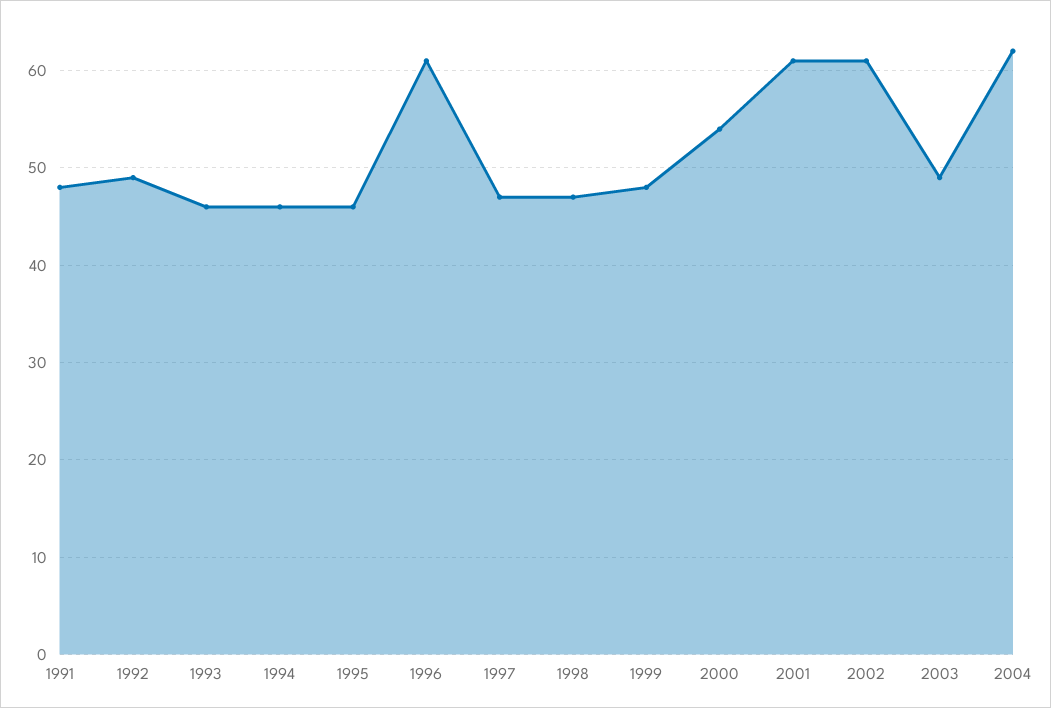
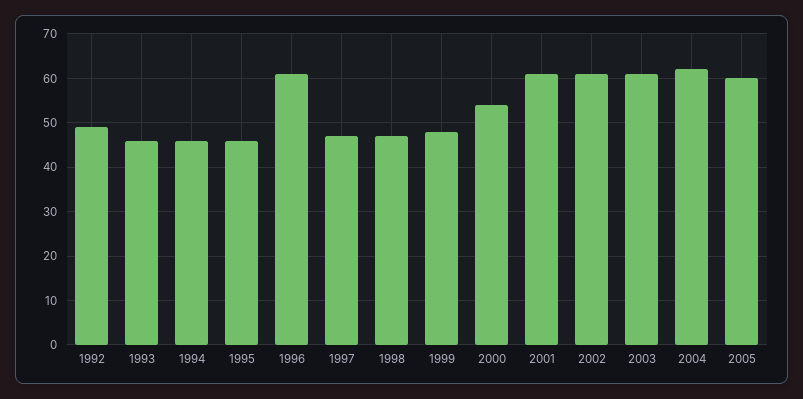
1991: 48 -> none
2003: 49 -> 60
2005: none -> 60

